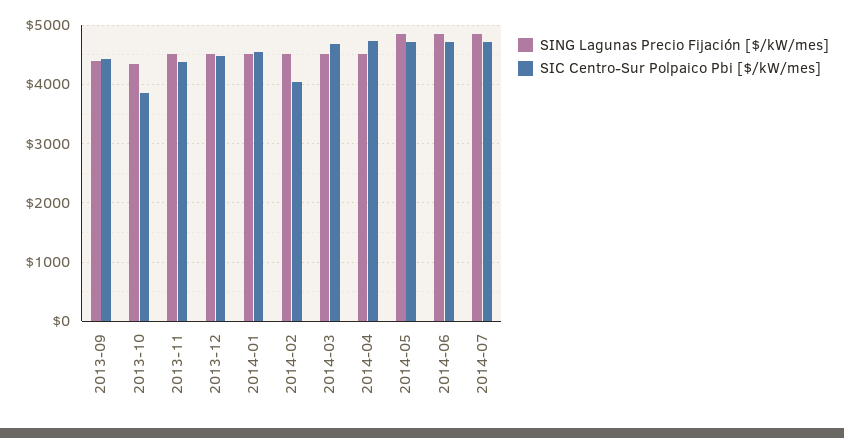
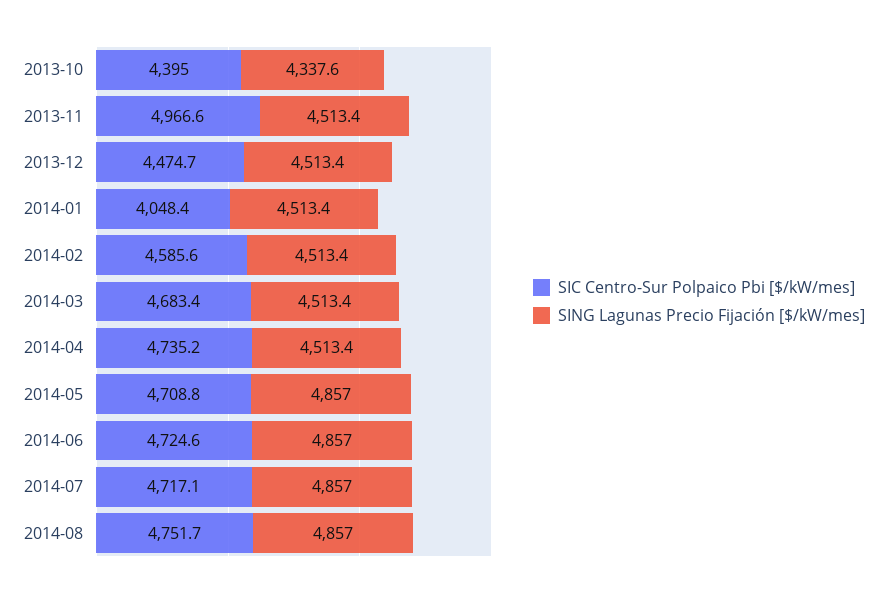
SING Lagunas Precio Fijación [$/kW/mes], 2013-09: 4400 -> none
SIC Centro-Sur Polpaico Pbi [$/kW/mes], 2013-09: 4400 -> none
SIC Centro-Sur Polpaico Pbi [$/kW/mes], 2013-10: 3800 -> 4395
SIC Centro-Sur Polpaico Pbi [$/kW/mes], 2013-11: 4400 -> 4966.6
SIC Centro-Sur Polpaico Pbi [$/kW/mes], 2014-01: 4600 -> 4048.4
SIC Centro-Sur Polpaico Pbi [$/kW/mes], 2014-02: 4000 -> 4585.6
SIC Centro-Sur Polpaico Pbi [$/kW/mes], 2014-08: none -> 4751.7
SING Lagunas Precio Fijación [$/kW/mes], 2014-08: none -> 4857

